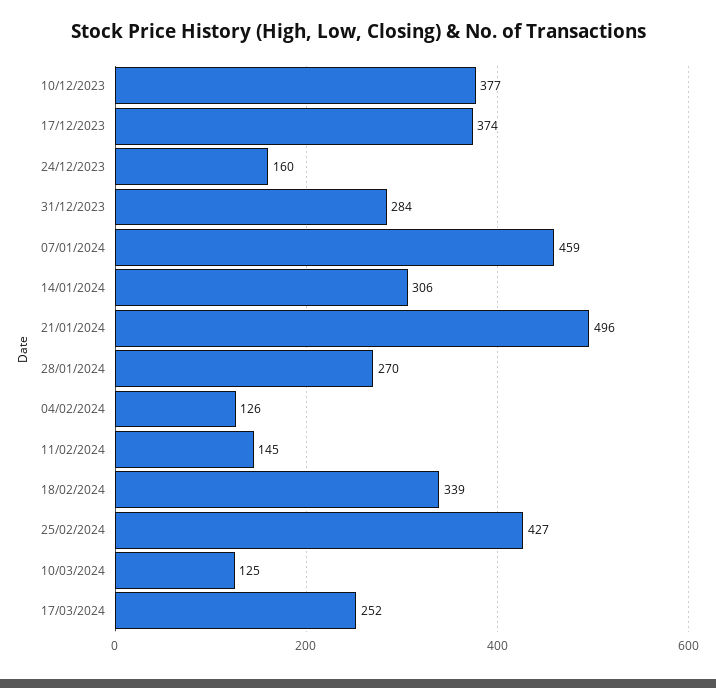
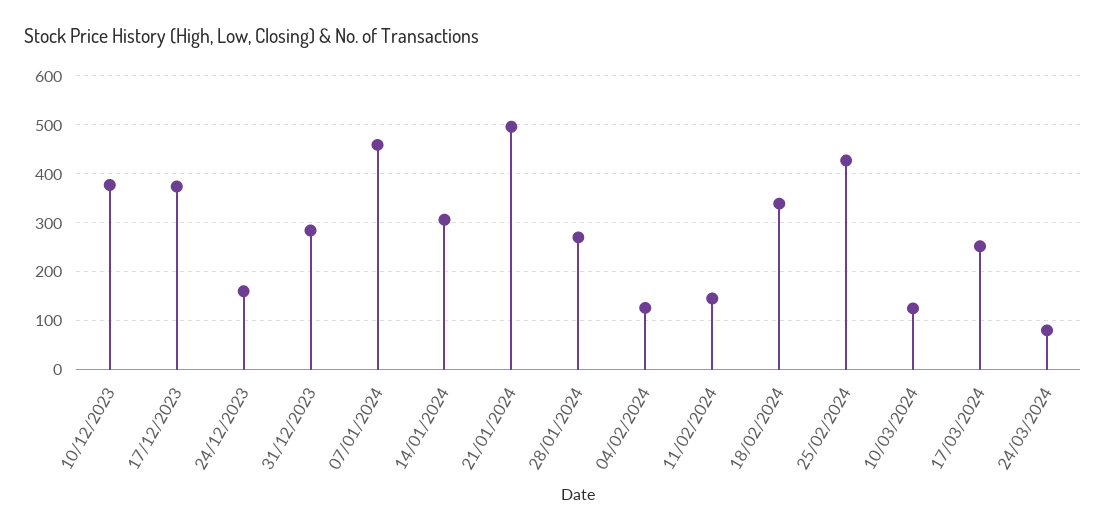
24/03/2024: none -> 80

